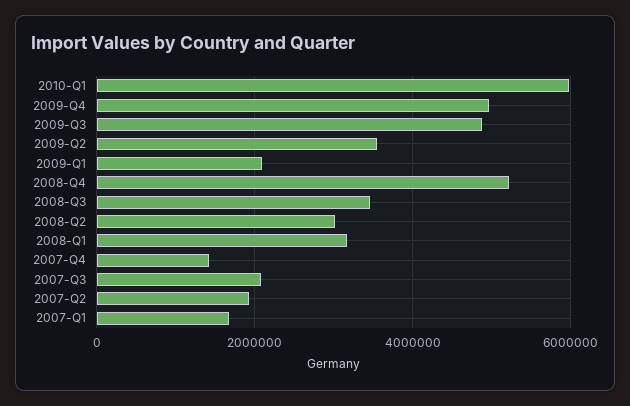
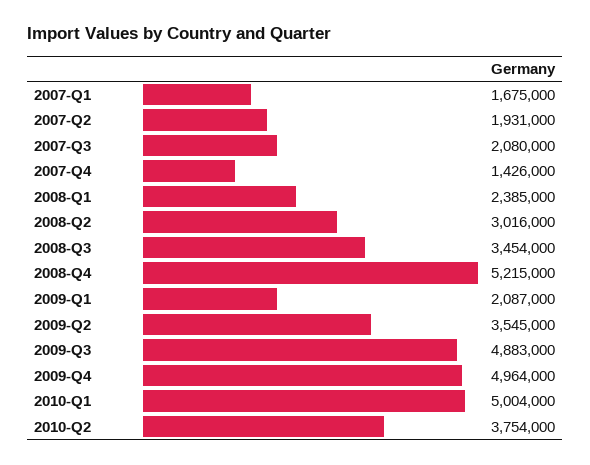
2010-Q1: 6000000 -> 5004000
2008-Q1: 3200000 -> 2385000
2010-Q2: none -> 3754000

